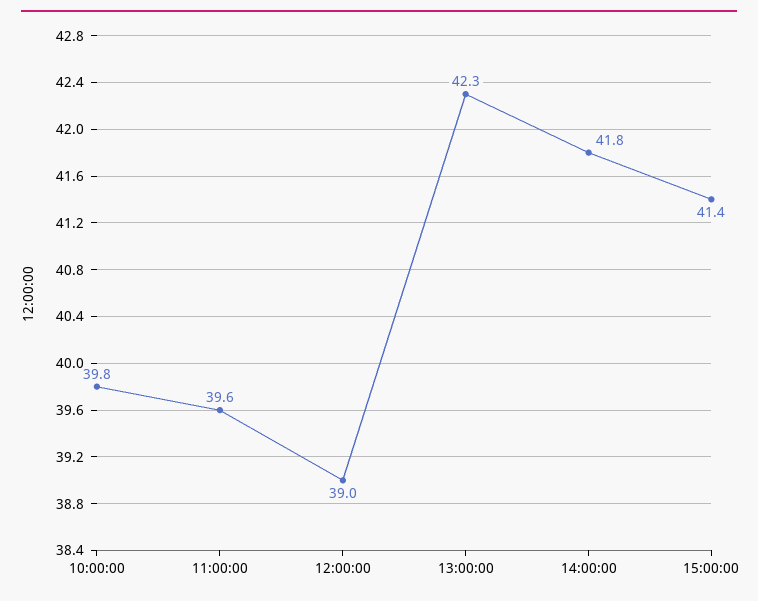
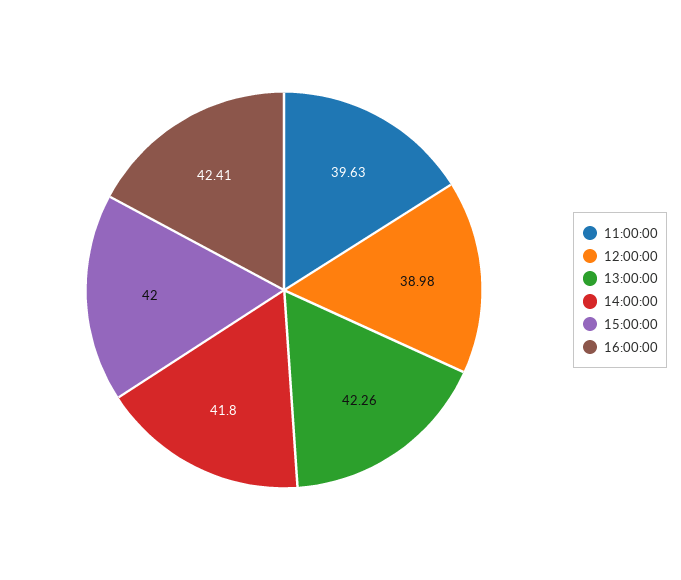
10:00:00: 39.8 -> none
15:00:00: 41.4 -> 42
16:00:00: none -> 42.41

